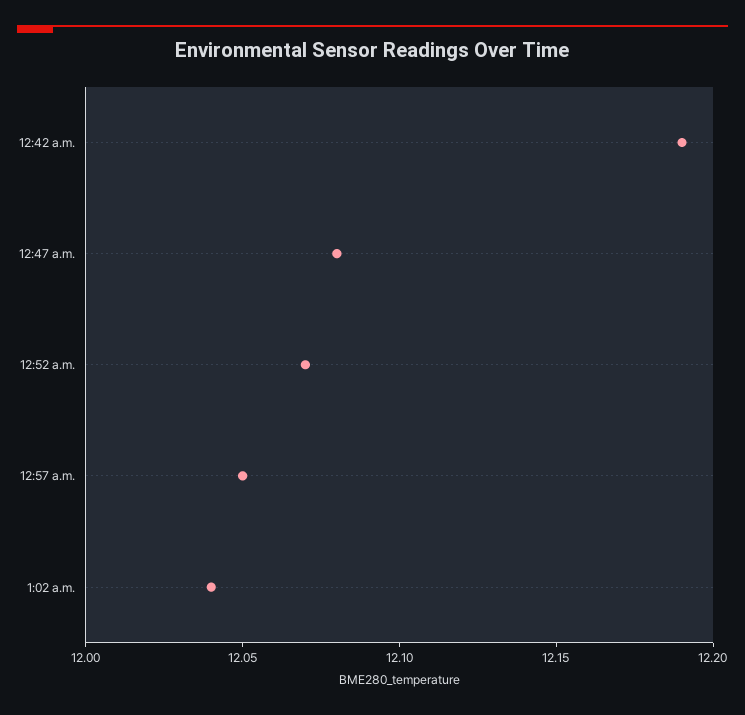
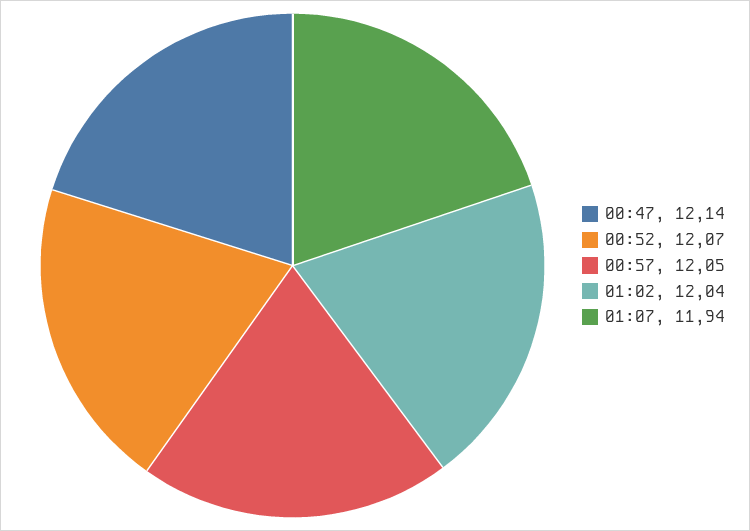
12:42 a.m.: 12.19 -> none
12:47 a.m.: 12.08 -> 12.14
01:07: none -> 11.94

